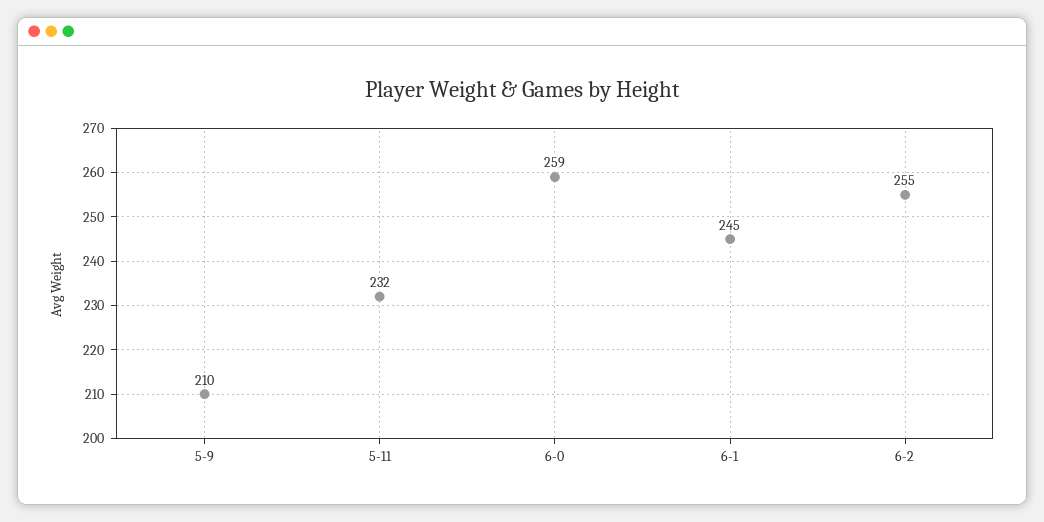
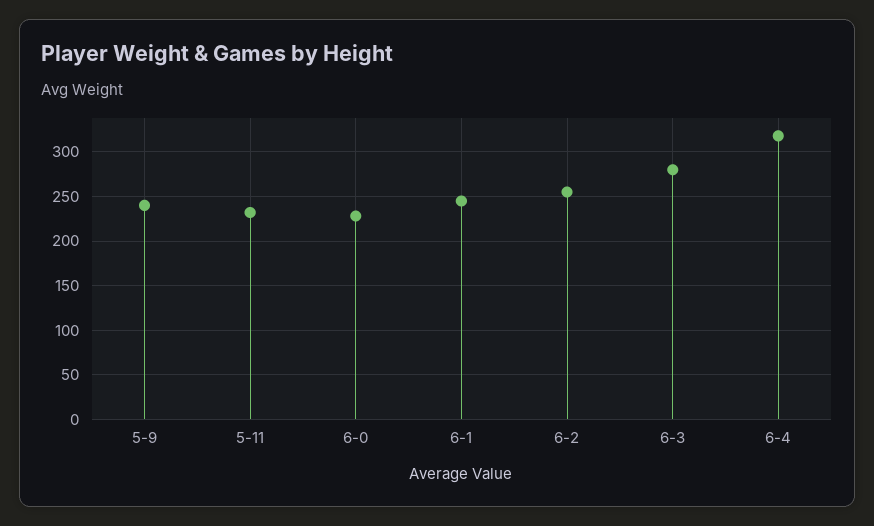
5-9: 210 -> 240
6-0: 259 -> 230
6-3: none -> 280
6-4: none -> 320

